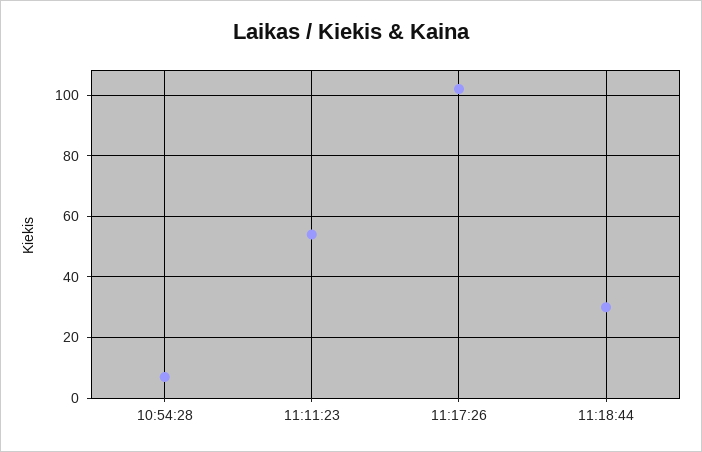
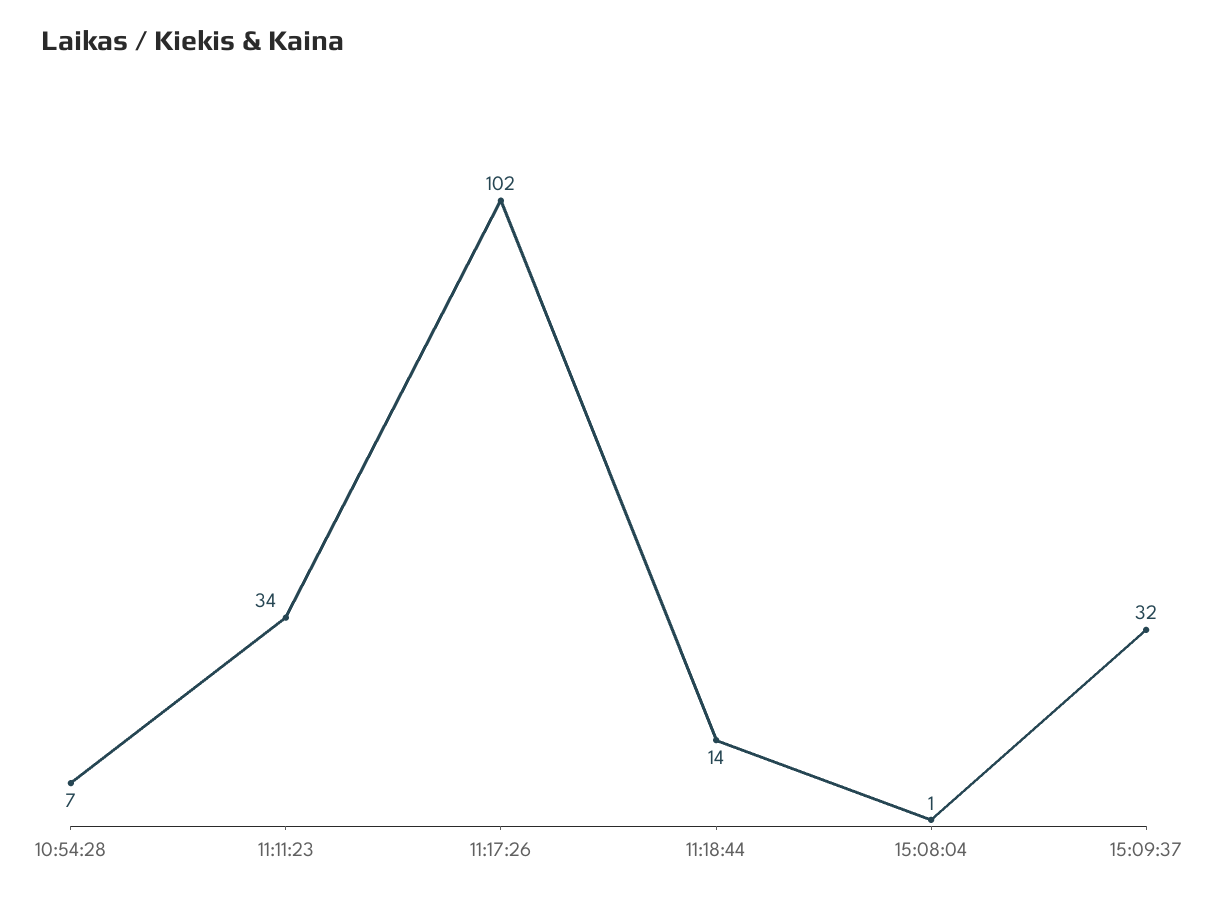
11:11:23: 55 -> 34
11:18:44: 30 -> 14
15:08:04: none -> 1
15:09:37: none -> 32

